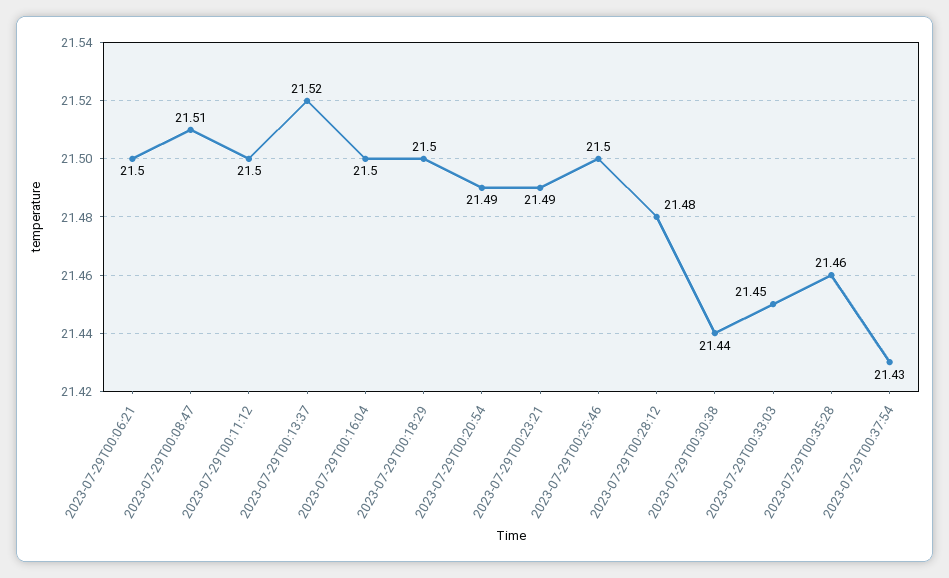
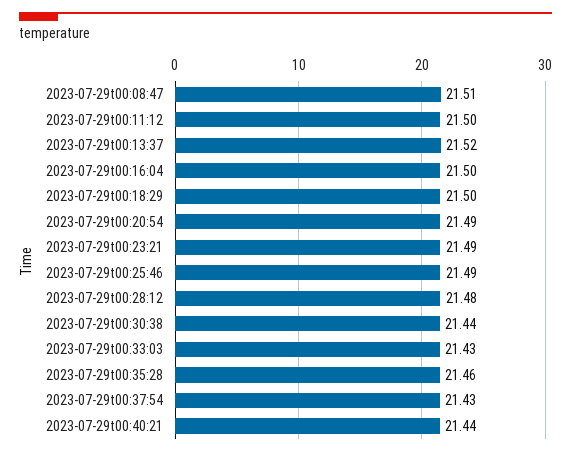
2023-07-29T00:06:21: 21.5 -> none
2023-07-29T00:25:46: 21.5 -> 21.49
2023-07-29T00:33:03: 21.45 -> 21.43
2023-07-29t00:40:21: none -> 21.44

